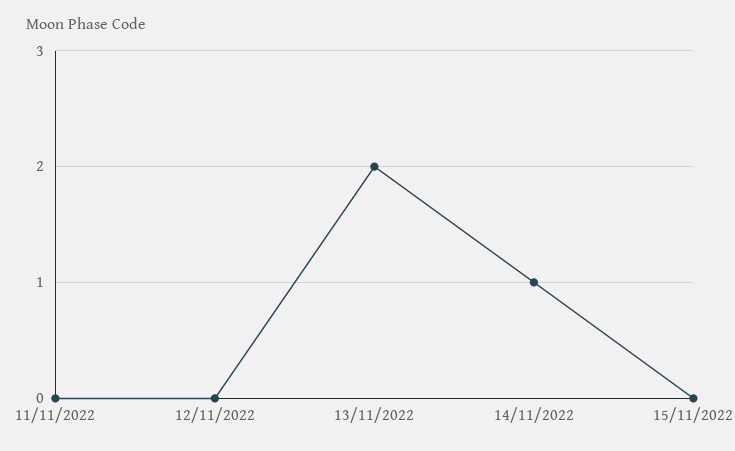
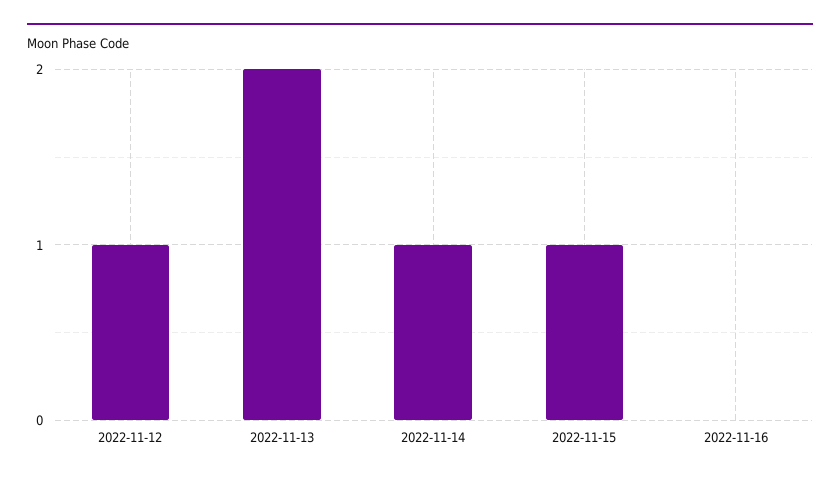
11/11/2022: 0 -> none
12/11/2022: 0 -> 1
15/11/2022: 0 -> 1
2022-11-16: none -> 0

